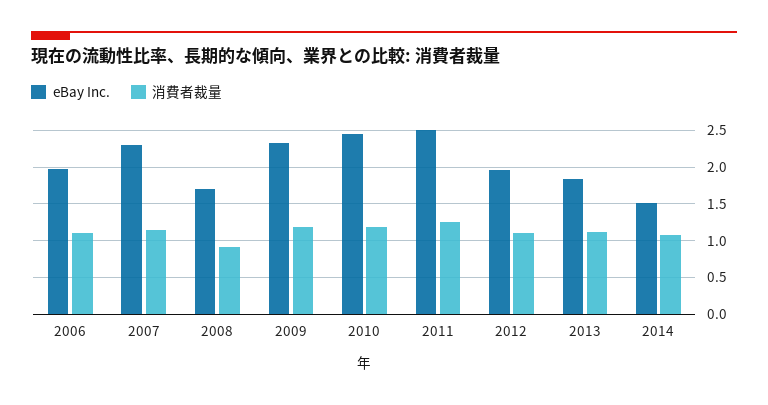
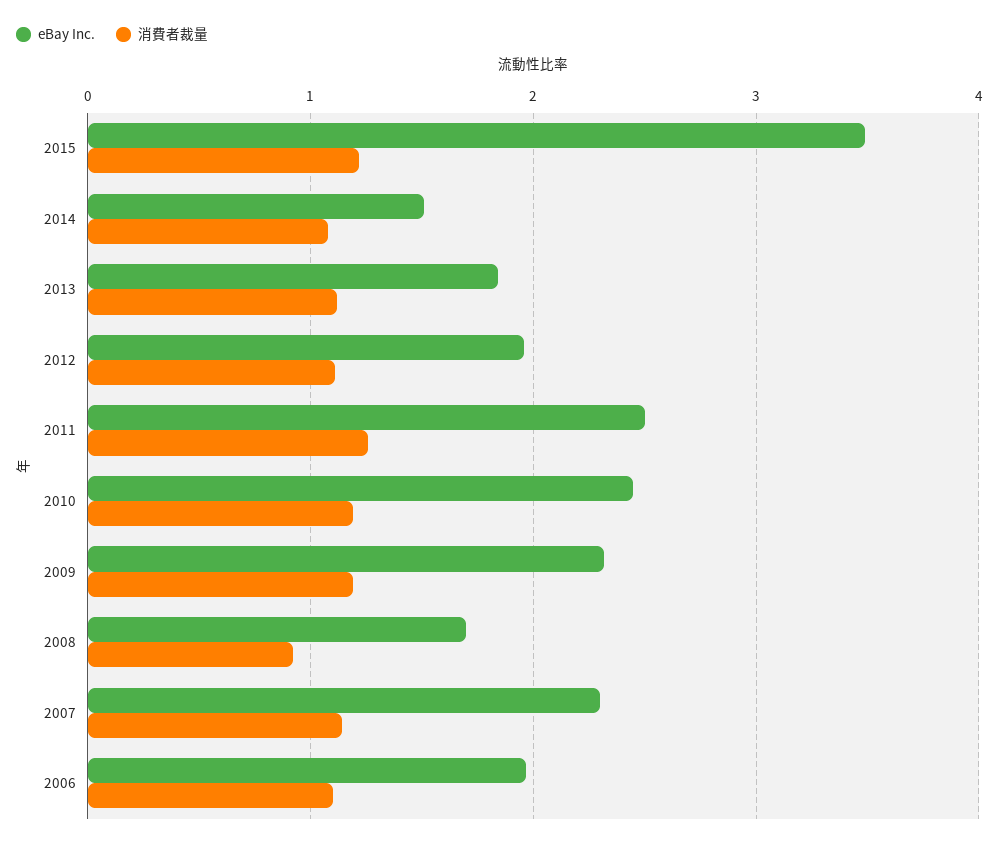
eBay Inc., 2015: none -> 3.5
消費者裁量, 2015: none -> 1.2

